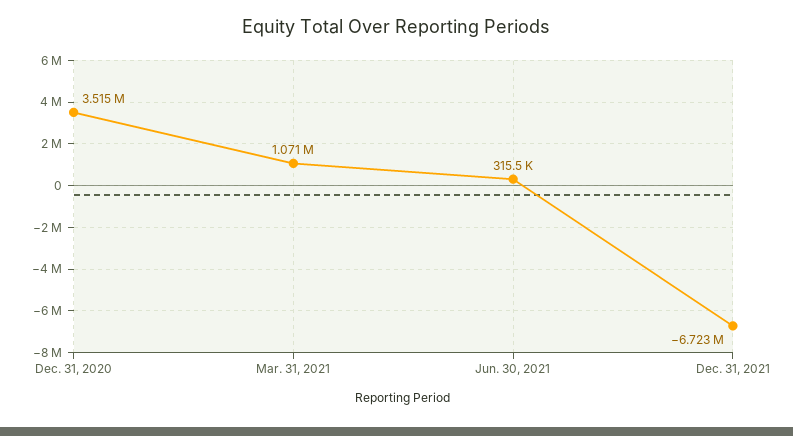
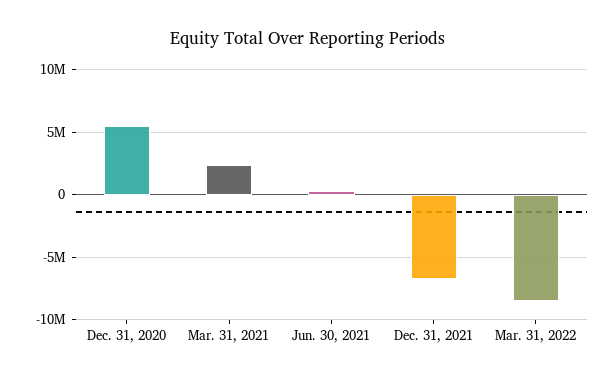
Dec. 31, 2020: 3515000 -> 5500000
Mar. 31, 2021: 1071000 -> 2500000
Mar. 31, 2022: none -> -8500000

